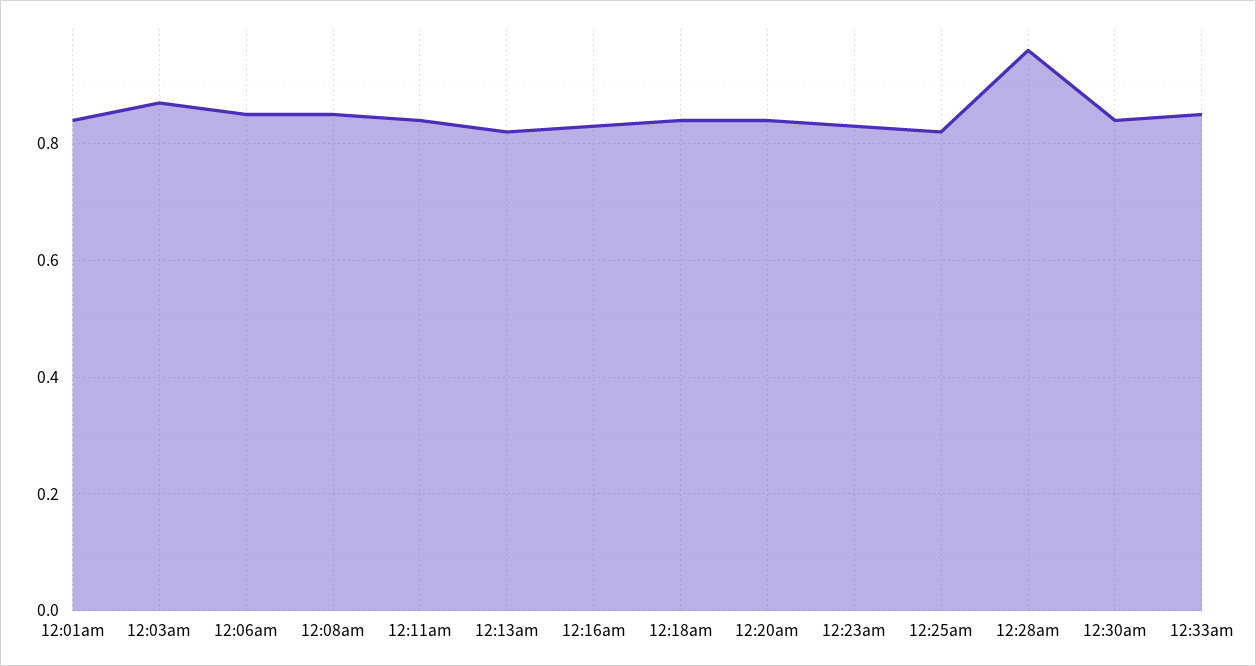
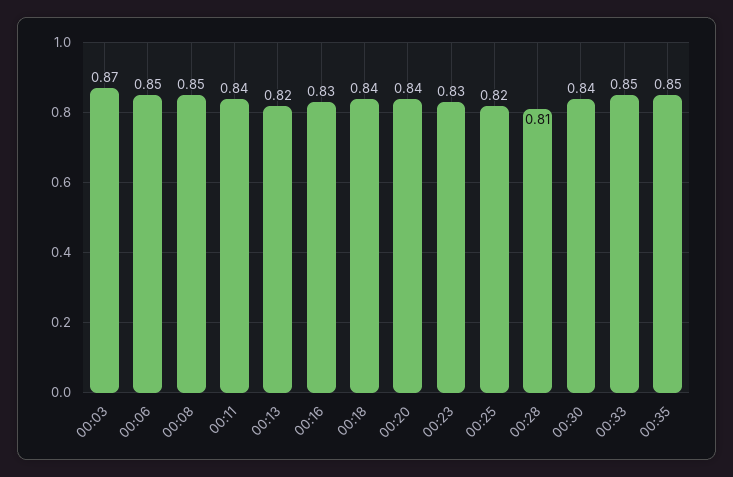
12:01am: 0.85 -> none
12:28am: 0.95 -> 0.81
00:35: none -> 0.85

